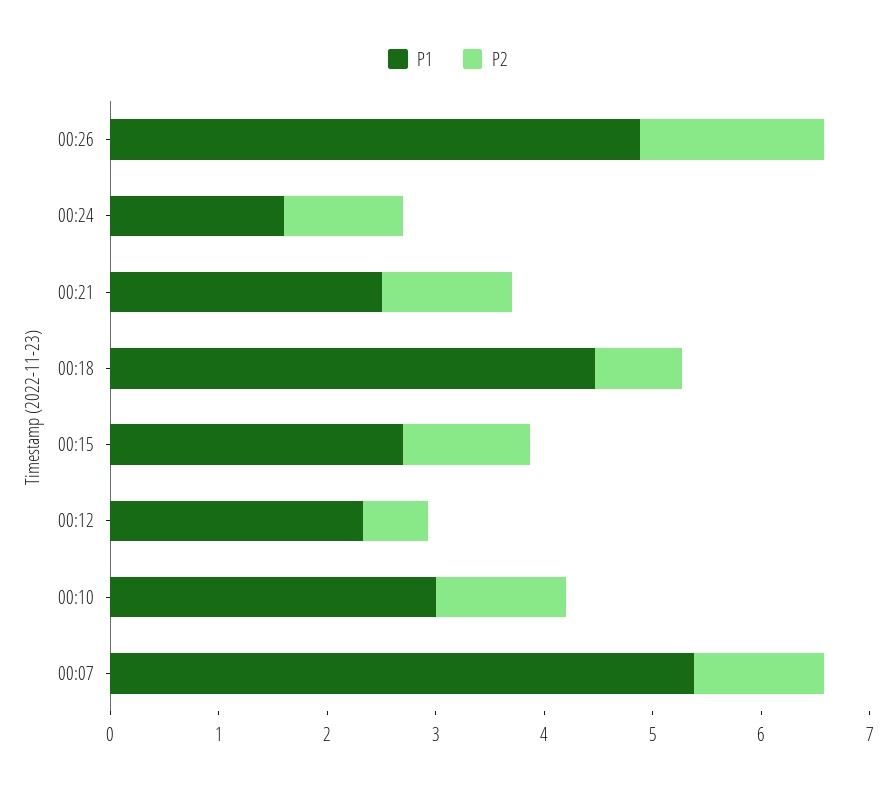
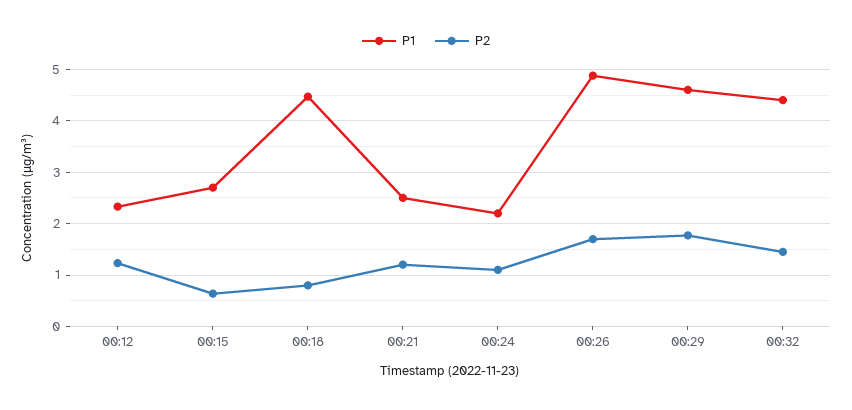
P1, 00:24: 1.6 -> 2.2
P2, 00:15: 1.2 -> 0.6
P2, 00:12: 0.6 -> 1.2
P1, 00:10: 3 -> none
P2, 00:10: 1.2 -> none
P1, 00:07: 5.4 -> none
P2, 00:07: 1.2 -> none
P1, 00:29: none -> 4.6
P2, 00:29: none -> 1.8
P1, 00:32: none -> 4.4
P2, 00:32: none -> 1.4

